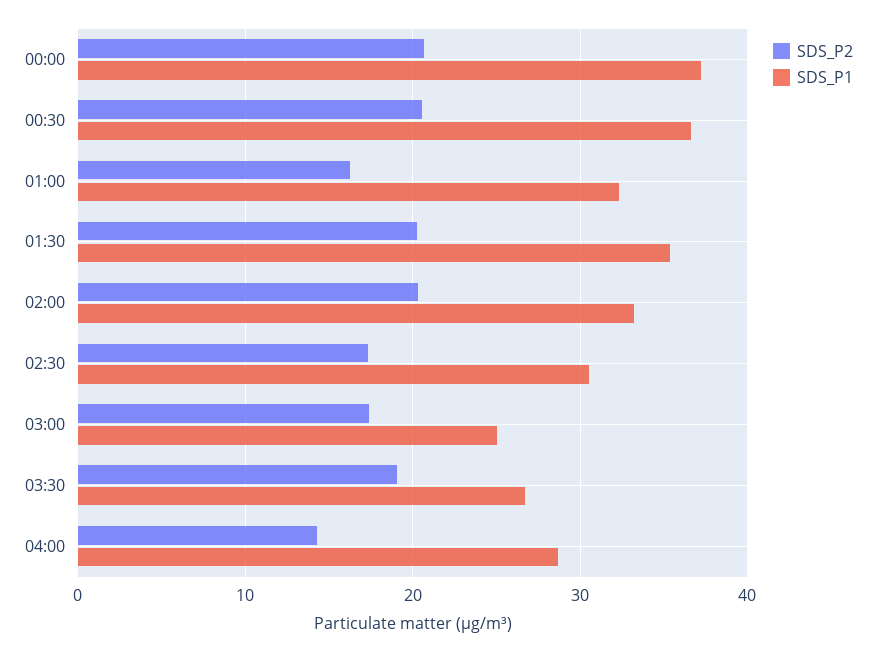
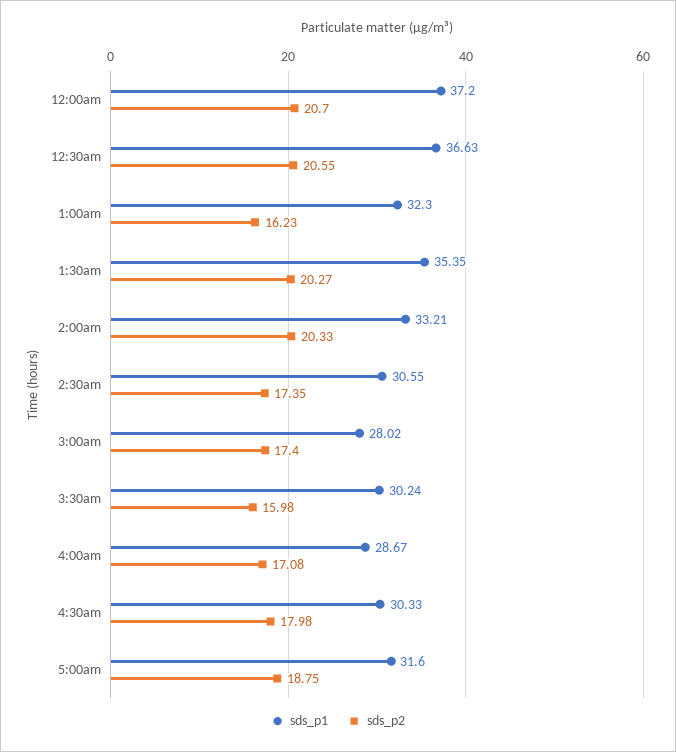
SDS_P1, 03:00: 25 -> 28.02
SDS_P2, 03:30: 19 -> 15.98
SDS_P1, 03:30: 27 -> 30.24
SDS_P2, 04:00: 14 -> 17.08
SDS_P1, 4:30am: none -> 30.33
SDS_P2, 4:30am: none -> 17.98
SDS_P1, 5:00am: none -> 31.6
SDS_P2, 5:00am: none -> 18.75

